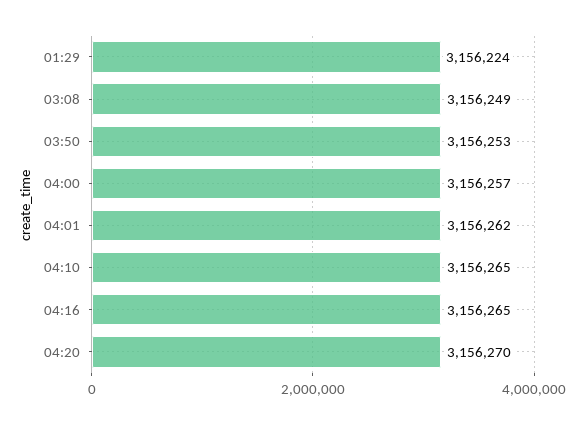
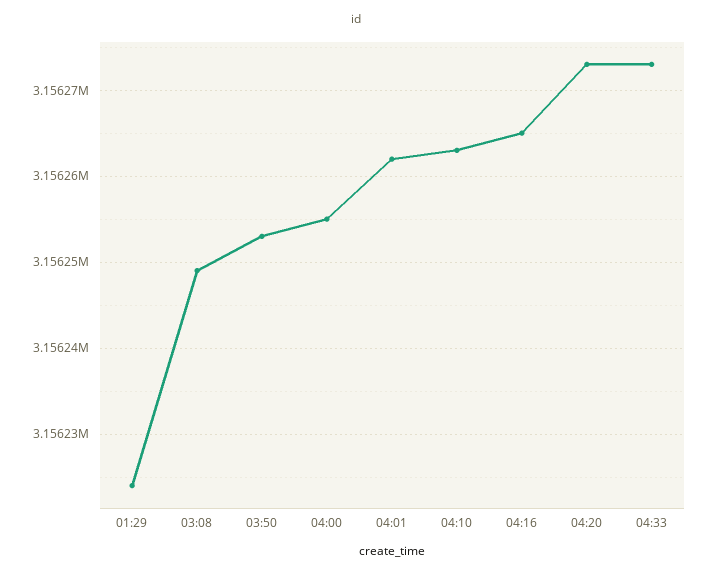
04:00: 3156257 -> 3156255
04:10: 3156265 -> 3156263
04:20: 3156270 -> 3156273
04:33: none -> 3156273

